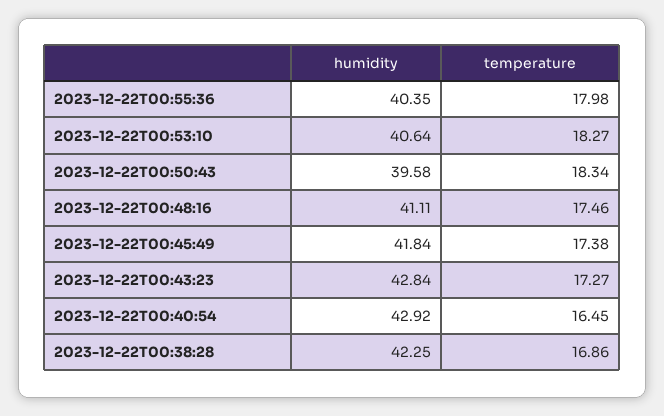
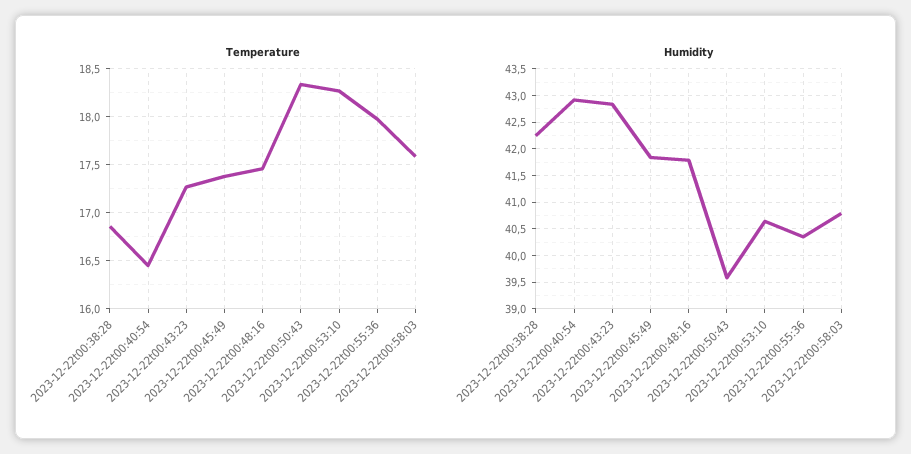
humidity, 2023-12-22T00:48:16: 41.11 -> 41.75
temperature, 2023-12-22t00:58:03: none -> 17.6
humidity, 2023-12-22t00:58:03: none -> 40.75

